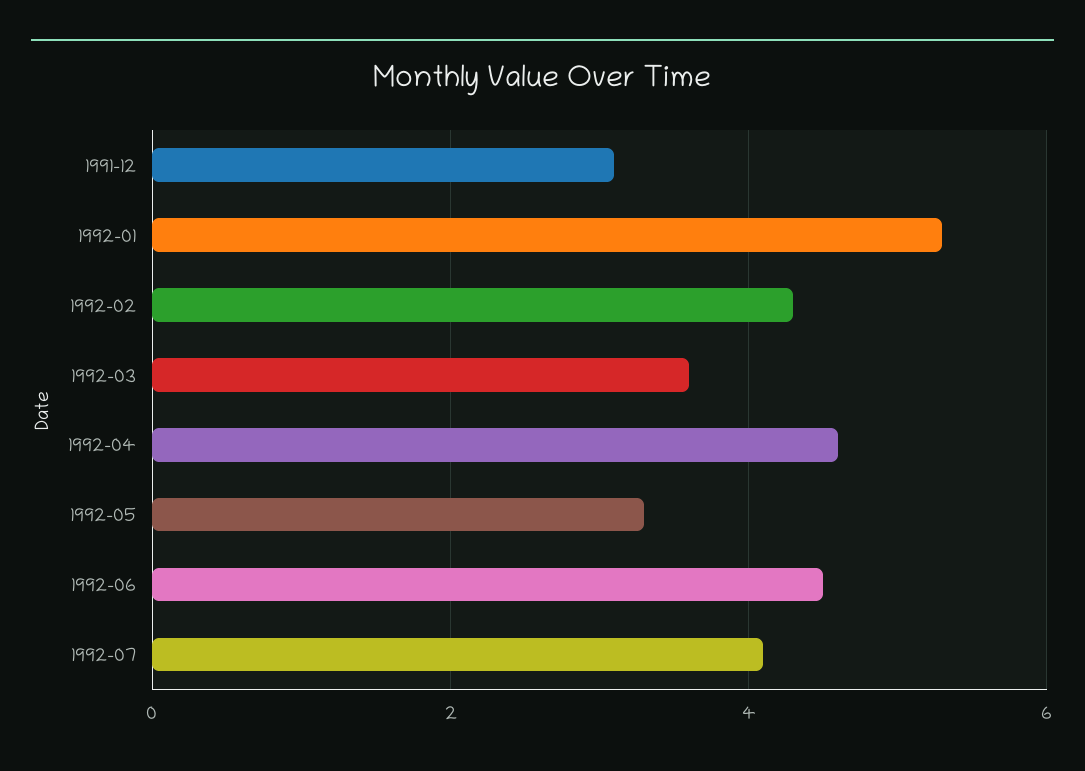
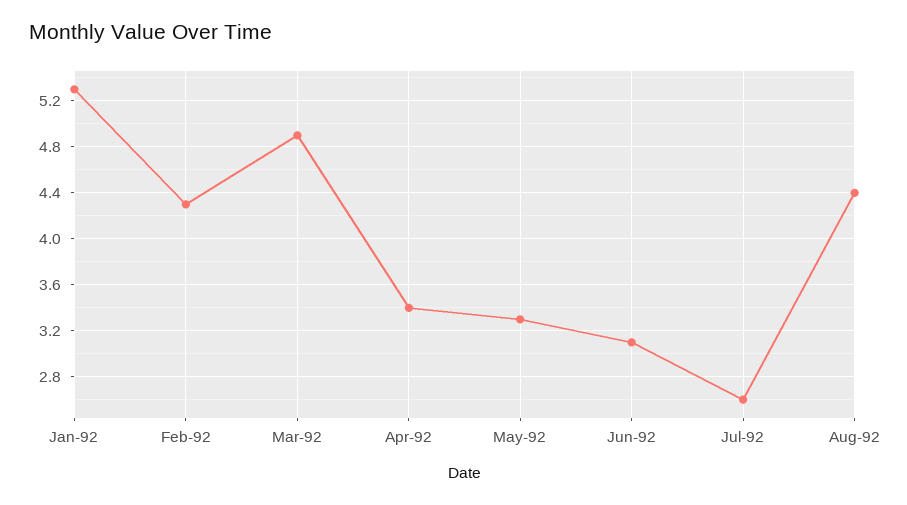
1991-12: 3 -> none
1992-03: 3.5 -> 4.9
1992-04: 4.5 -> 3.4
1992-06: 4.5 -> 3.1
1992-07: 4 -> 2.6
Aug-92: none -> 4.4

